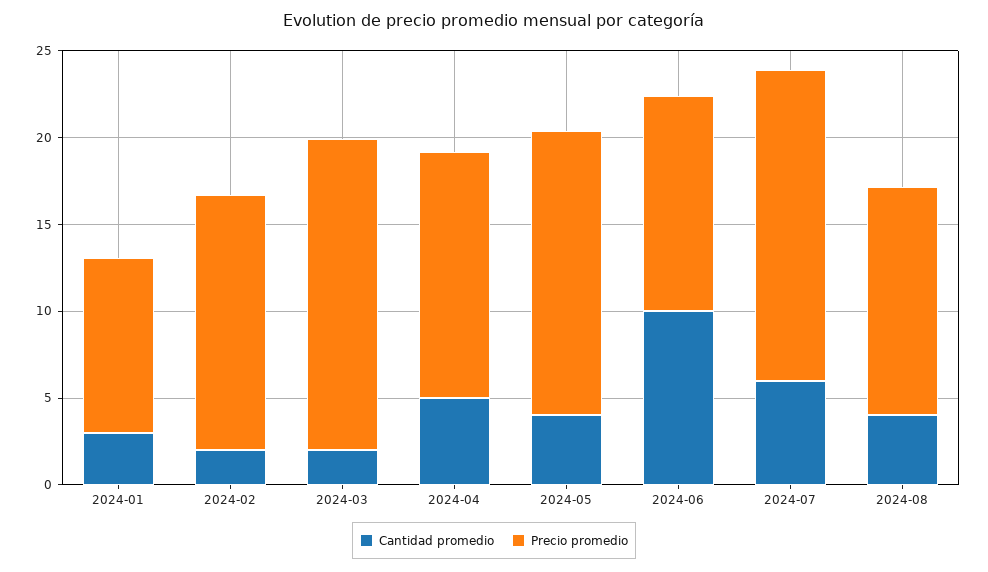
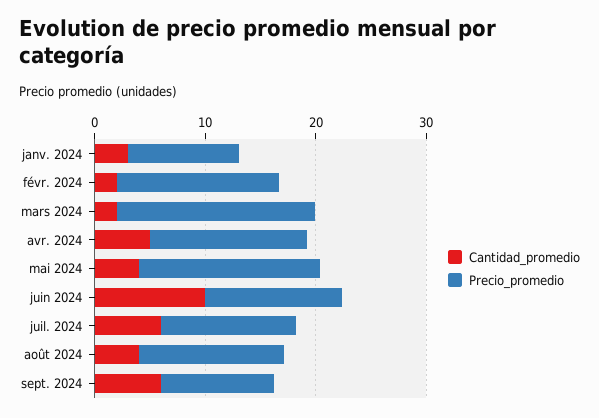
Precio promedio, 2024-07: 18 -> 12
Cantidad promedio, sept. 2024: none -> 6
Precio promedio, sept. 2024: none -> 10

